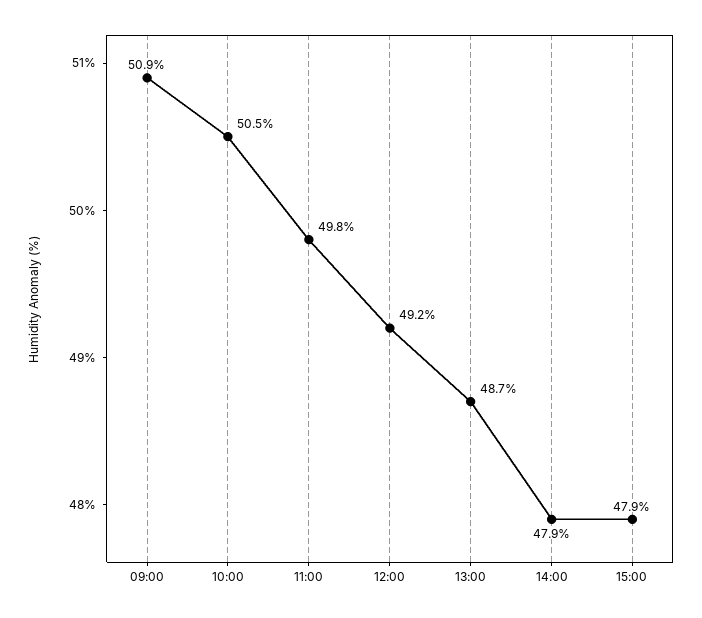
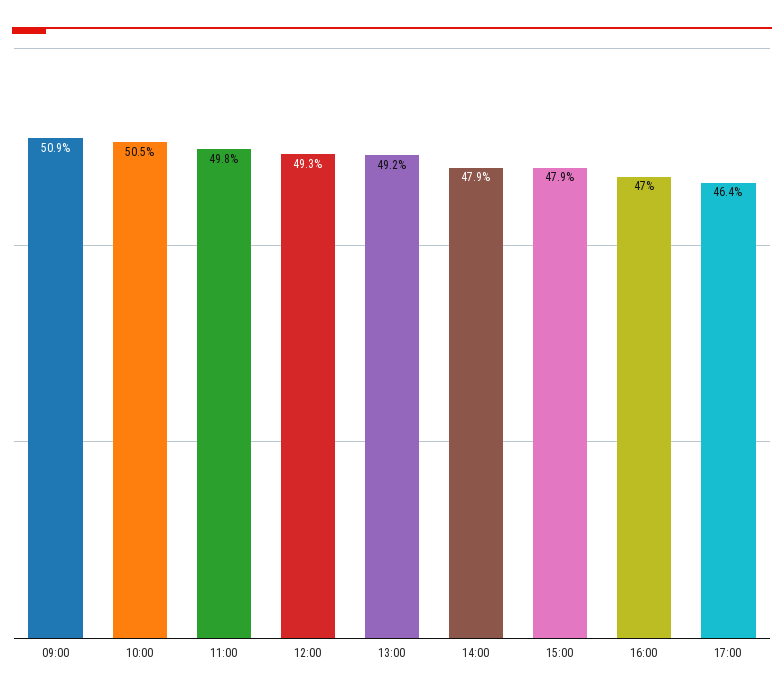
12:00: 49.2 -> 49.3
13:00: 48.7 -> 49.2
16:00: none -> 47
17:00: none -> 46.4

